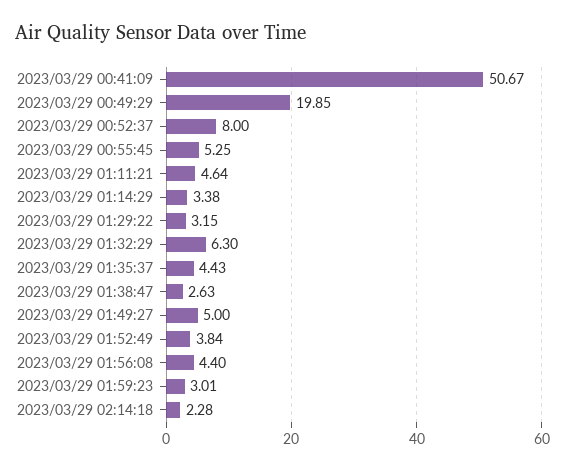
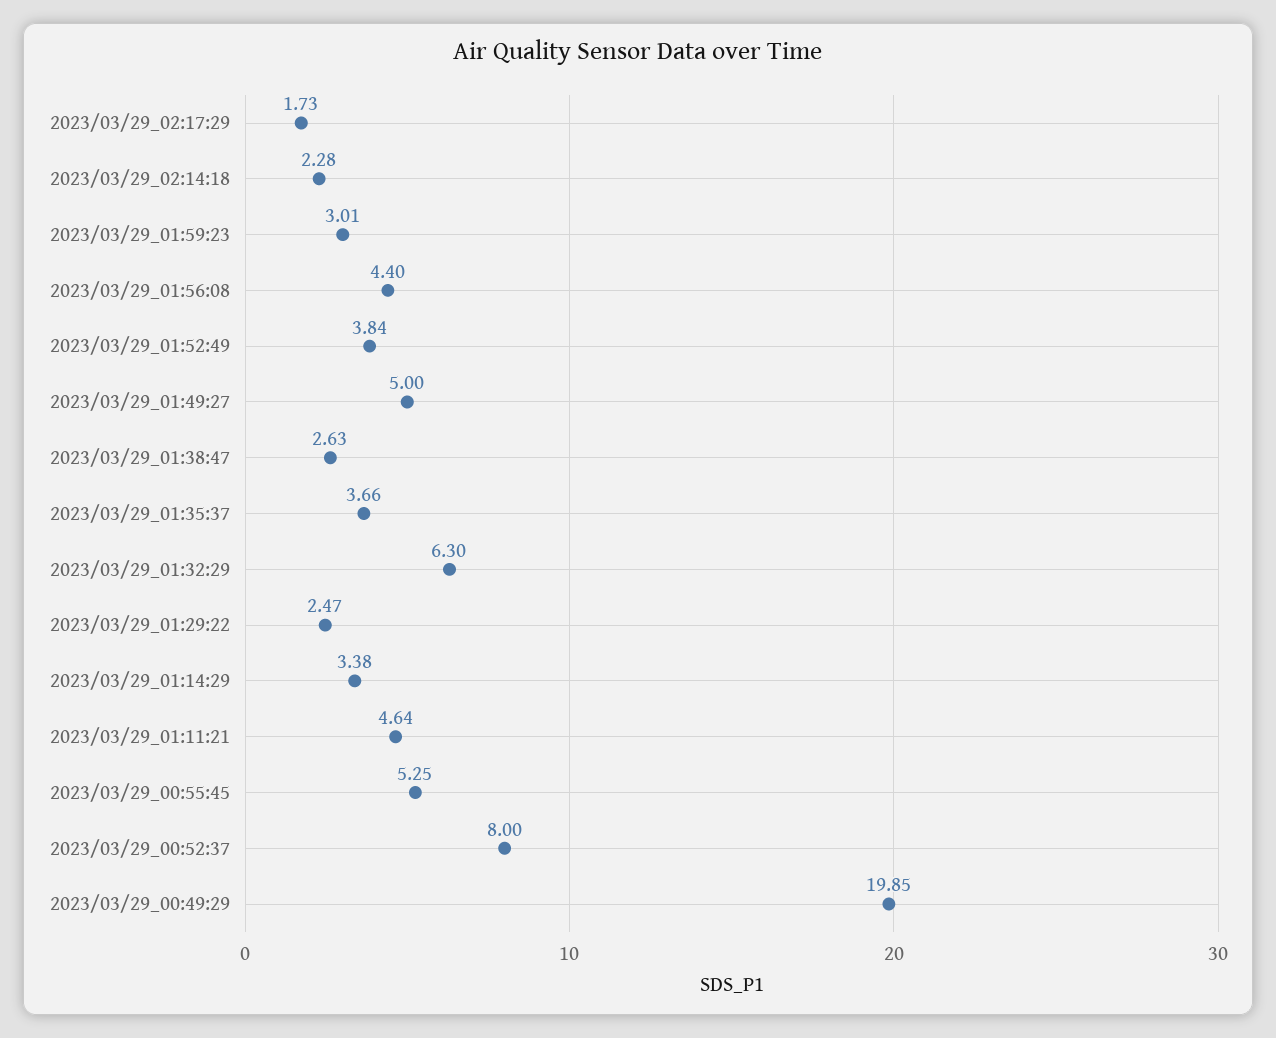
2023/03/29 00:41:09: 50.67 -> none
2023/03/29 01:29:22: 3.15 -> 2.47
2023/03/29 01:35:37: 4.43 -> 3.66
2023/03/29_02:17:29: none -> 1.73

